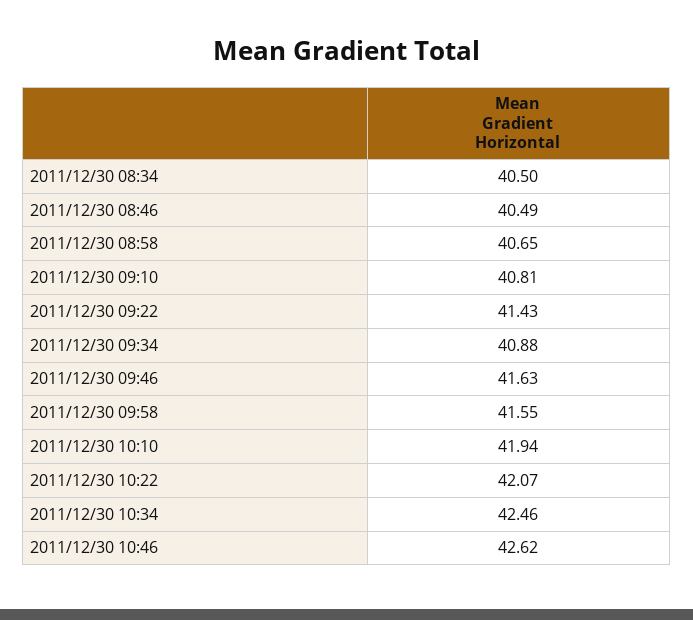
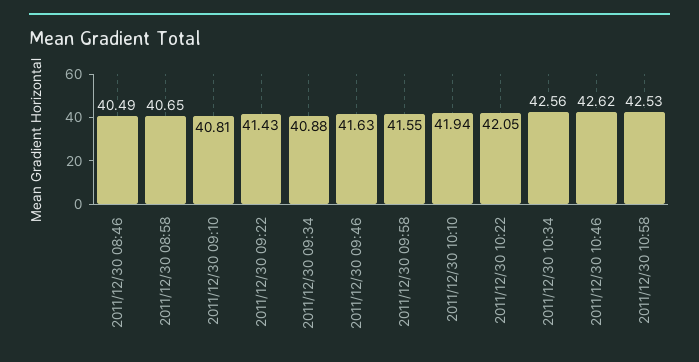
2011/12/30 08:34: 40.5 -> none
2011/12/30 10:22: 42.07 -> 42.05
2011/12/30 10:34: 42.46 -> 42.56
2011/12/30 10:58: none -> 42.53

